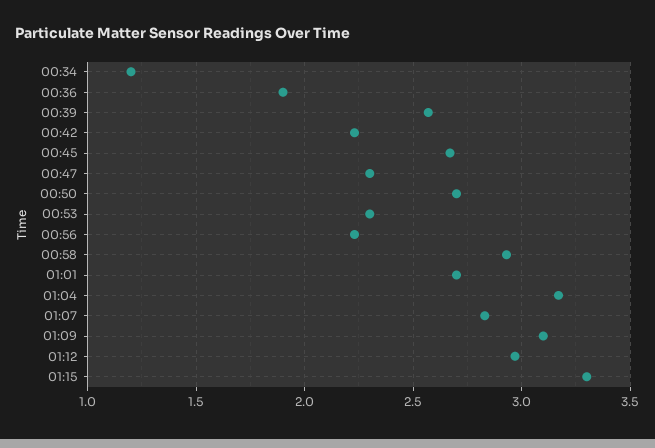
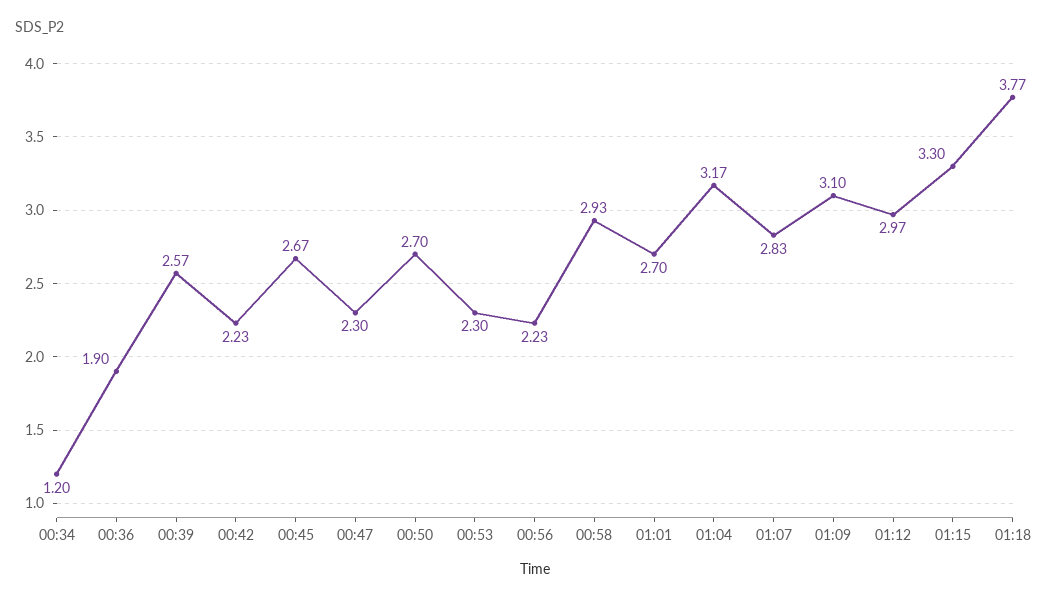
01:18: none -> 3.77

